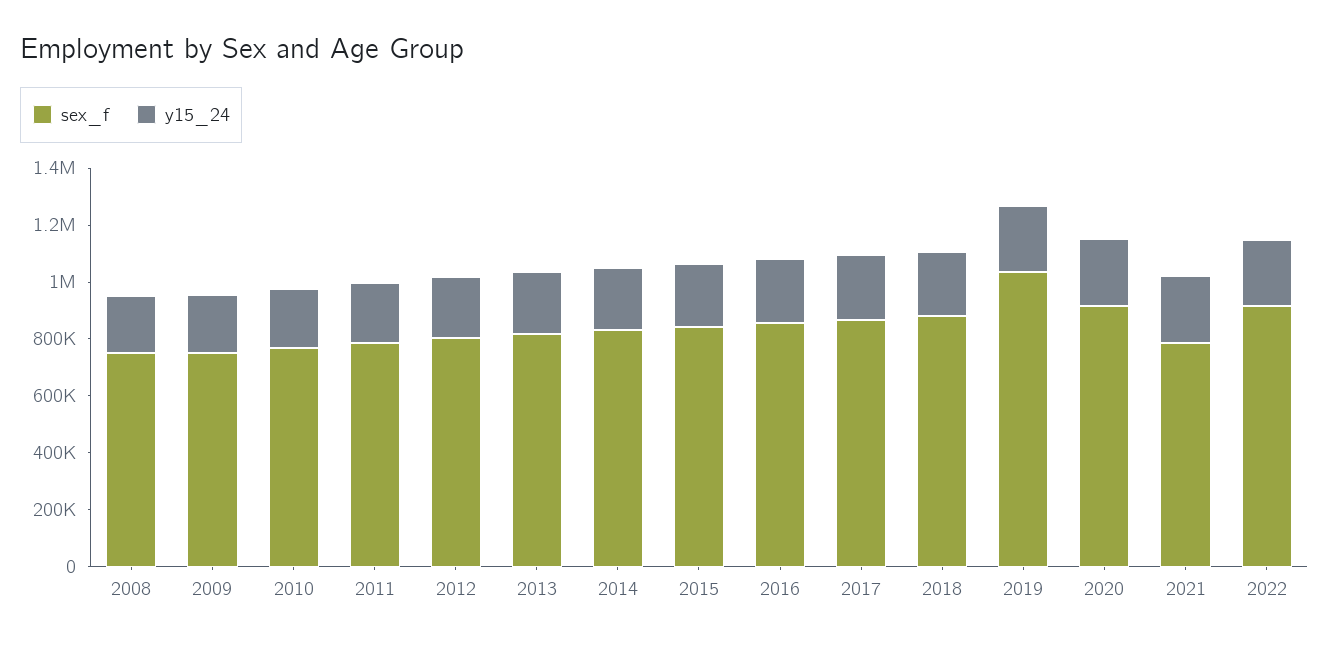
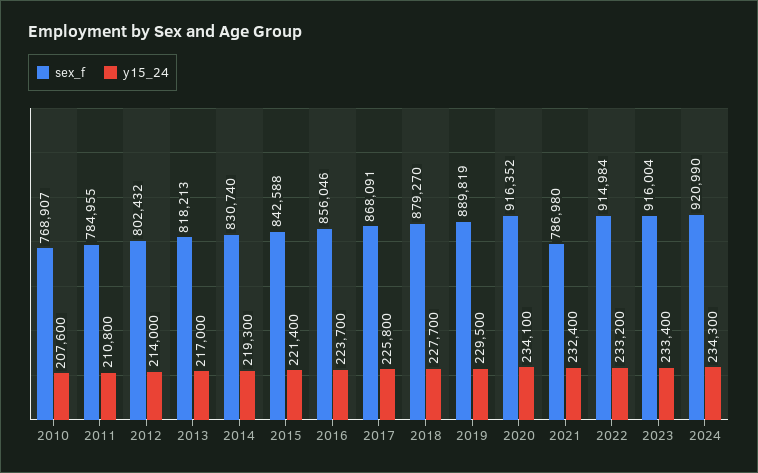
sex_f, 2008: 750000 -> none
y15_24, 2008: 200000 -> none
sex_f, 2009: 750000 -> none
y15_24, 2009: 200000 -> none
sex_f, 2019: 1050000 -> 889819
sex_f, 2023: none -> 916004
y15_24, 2023: none -> 233400
sex_f, 2024: none -> 920990
y15_24, 2024: none -> 234300

